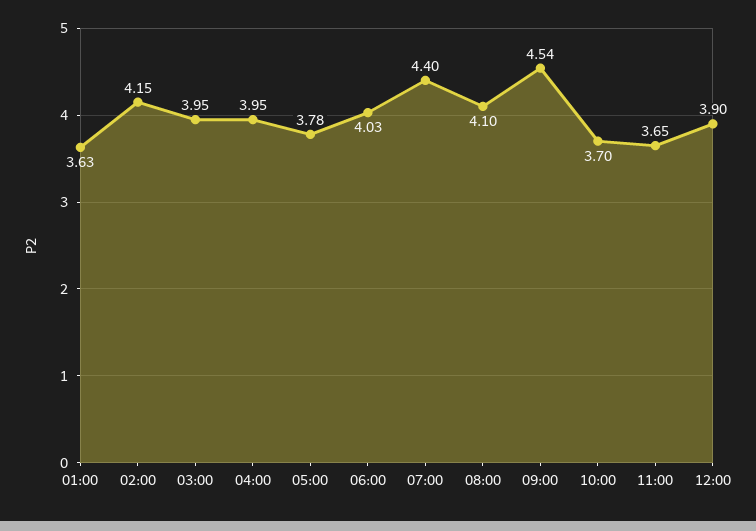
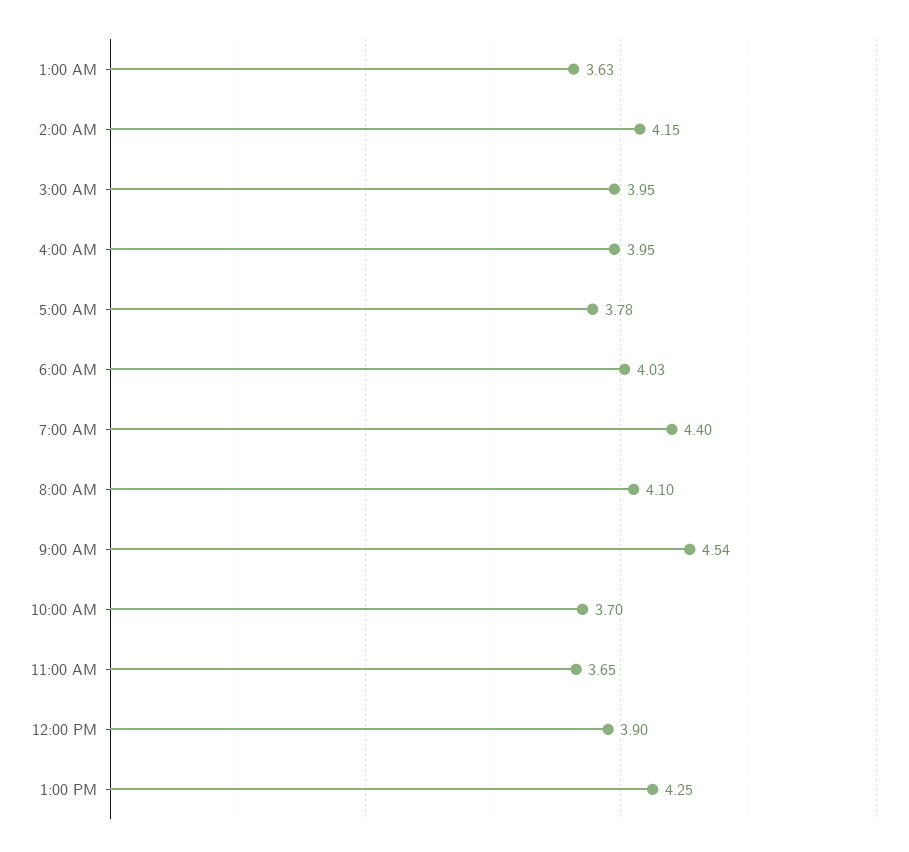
1:00 PM: none -> 4.25

